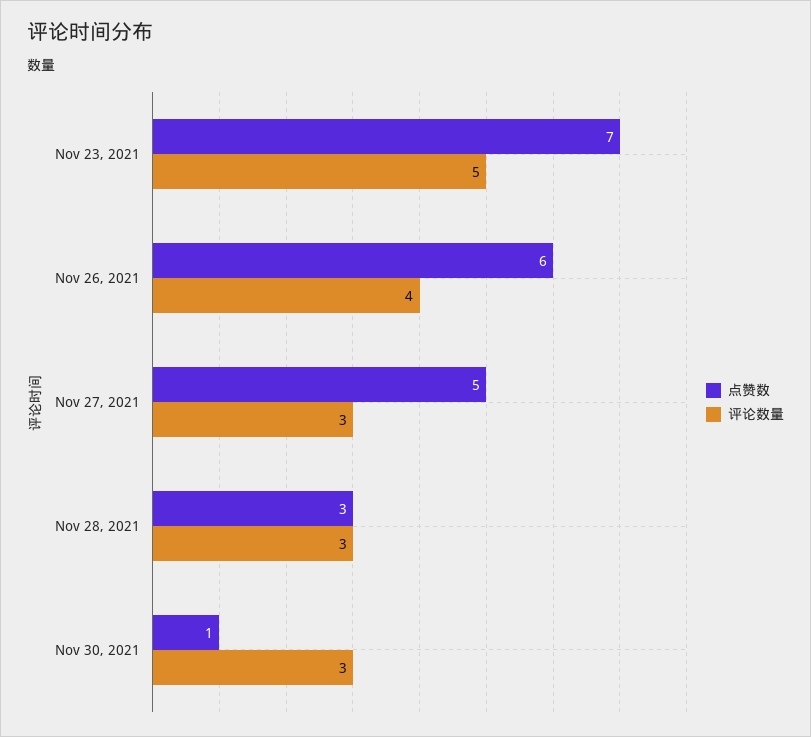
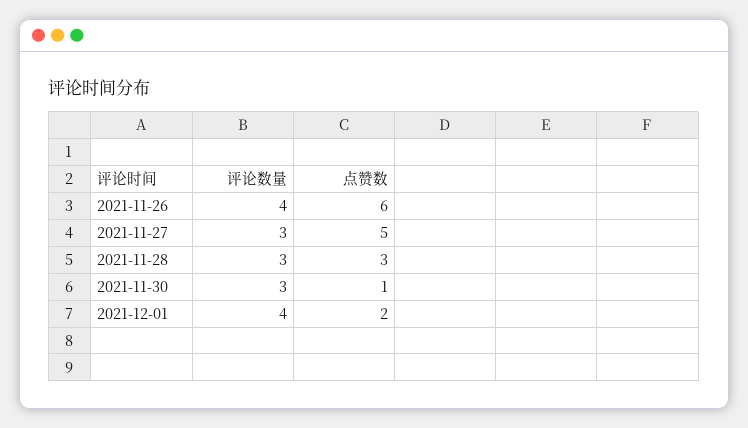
点赞数, Nov 23, 2021: 7 -> none
评论数量, Nov 23, 2021: 5 -> none
评论数量, 2021-12-01: none -> 4
点赞数, 2021-12-01: none -> 2

